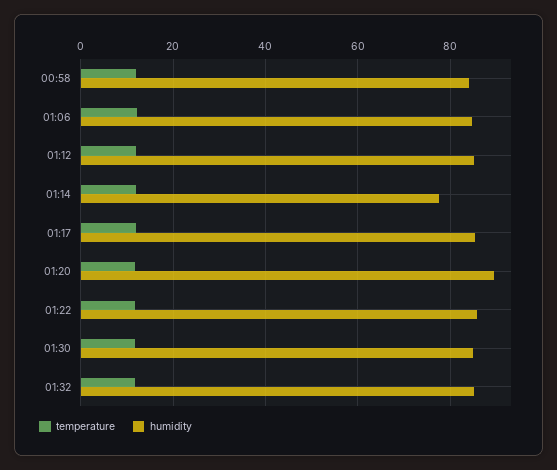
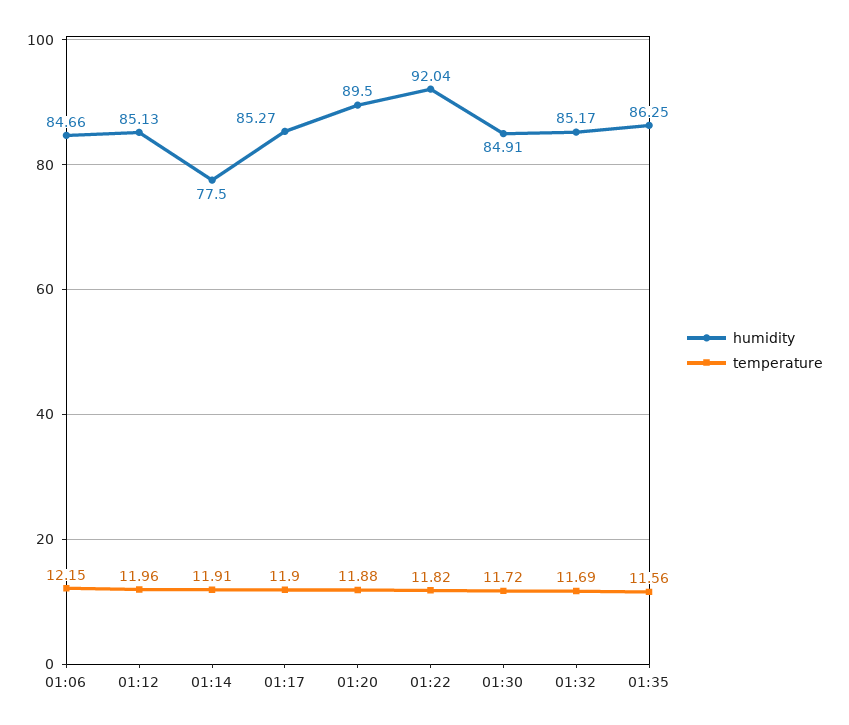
temperature, 00:58: 12 -> none
humidity, 00:58: 84 -> none
humidity, 01:22: 86 -> 92.04
humidity, 01:35: none -> 86.25
temperature, 01:35: none -> 11.56

